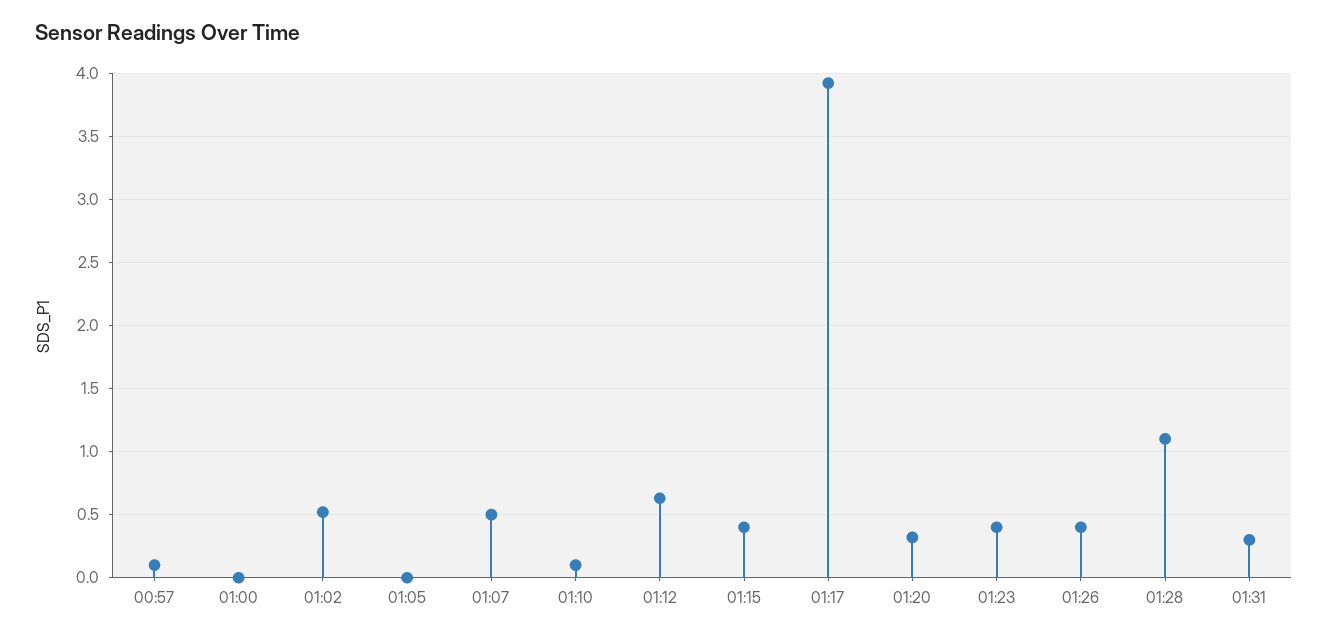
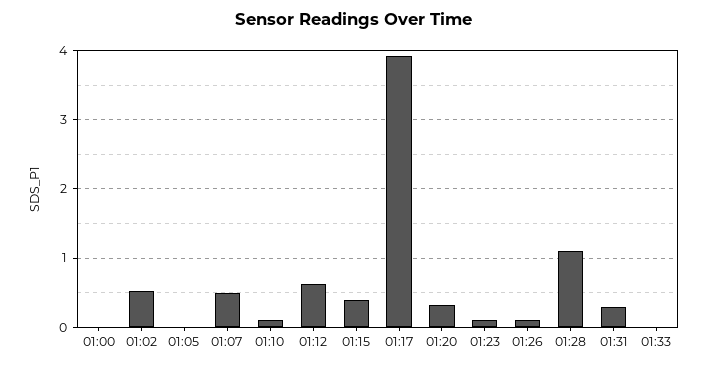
00:57: 0.1 -> none
01:23: 0.4 -> 0.1
01:26: 0.4 -> 0.1
01:33: none -> 0

